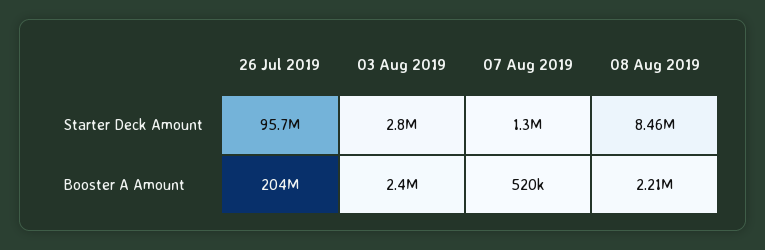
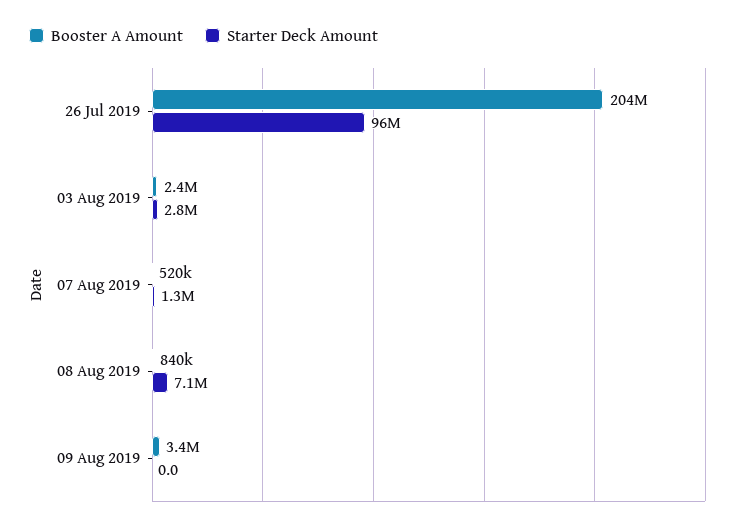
Starter Deck Amount, 08 Aug 2019: 8460000 -> 7100000
Booster A Amount, 08 Aug 2019: 2210000 -> 840000
Booster A Amount, 09 Aug 2019: none -> 3400000
Starter Deck Amount, 09 Aug 2019: none -> 0

